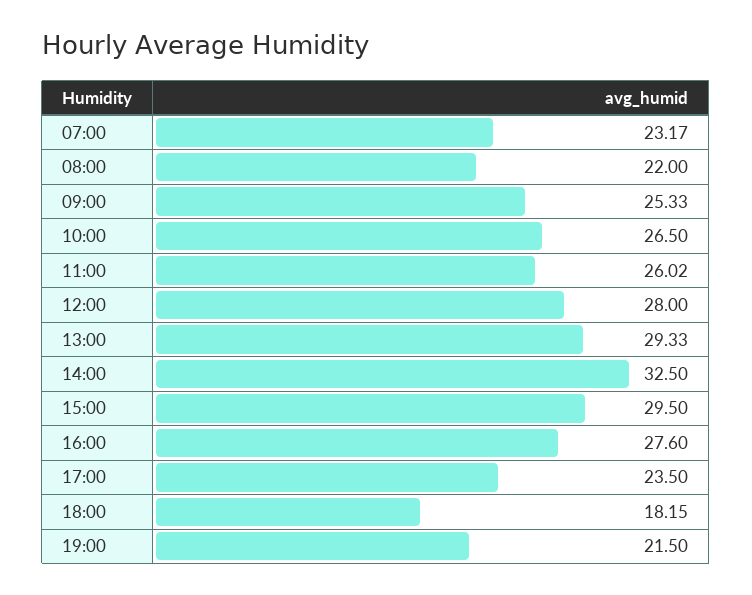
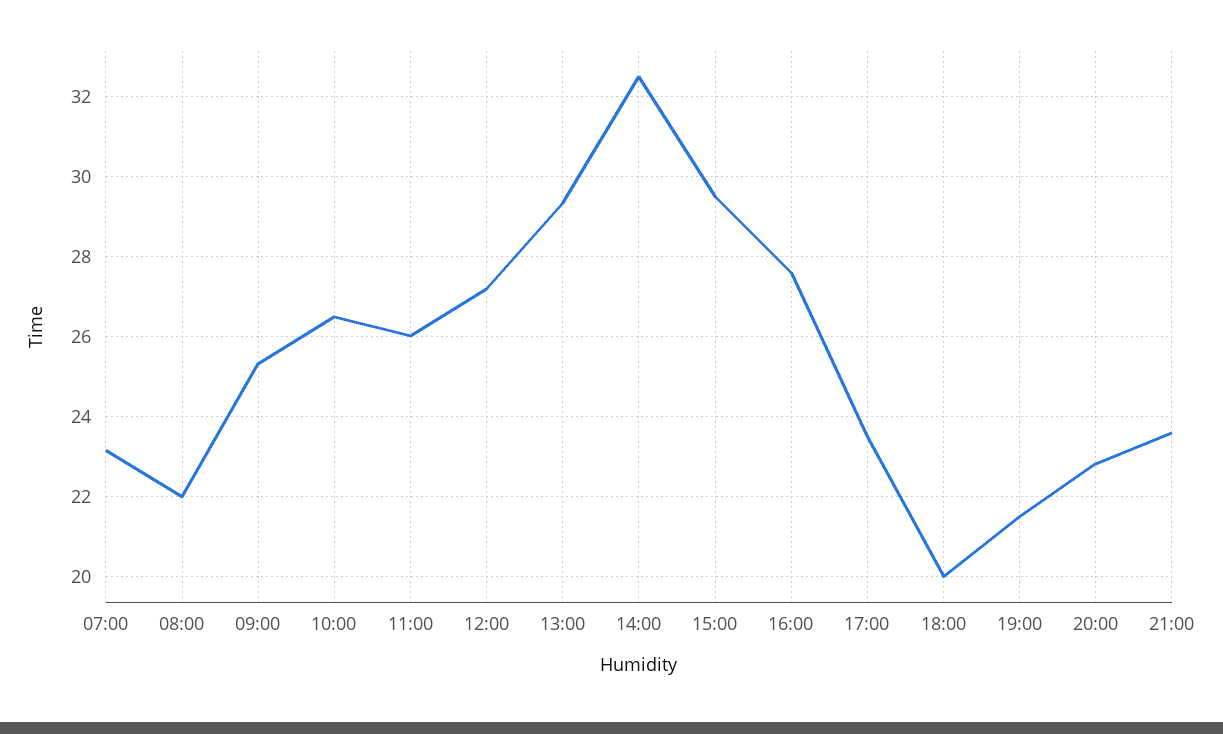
12:00: 28 -> 27.2
18:00: 18.15 -> 20
20:00: none -> 22.8
21:00: none -> 23.6

